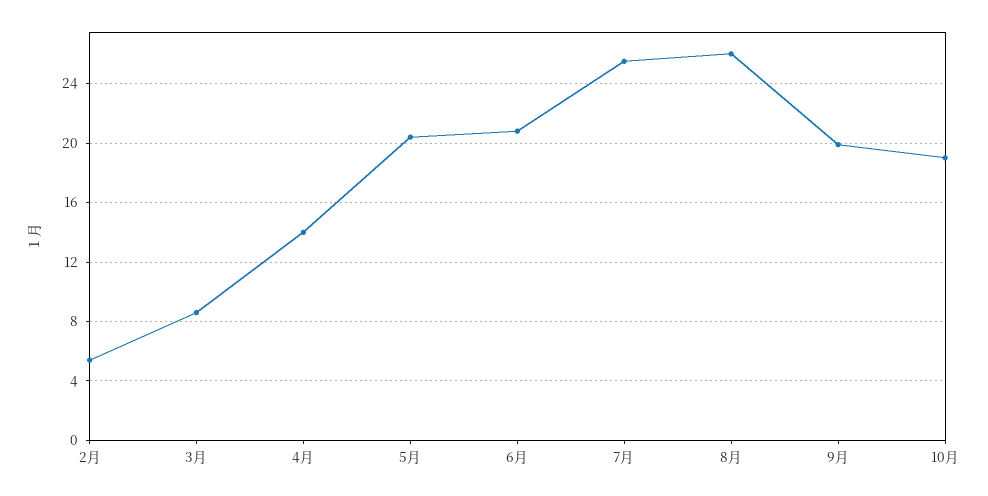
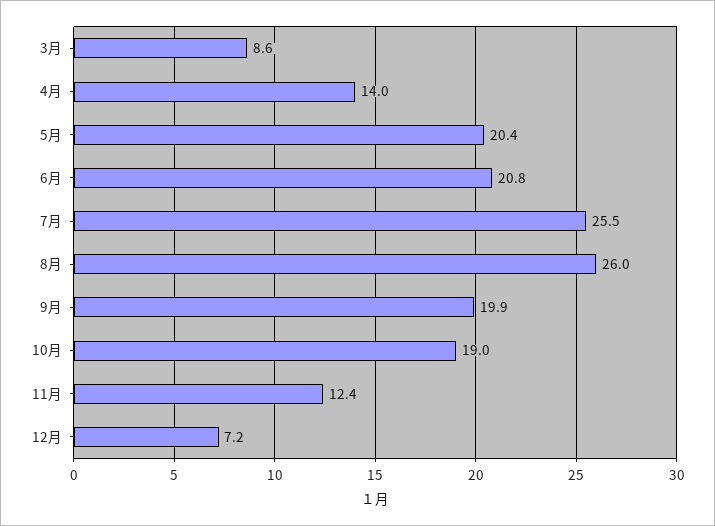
2月: 5.5 -> none
11月: none -> 12.4
12月: none -> 7.2

